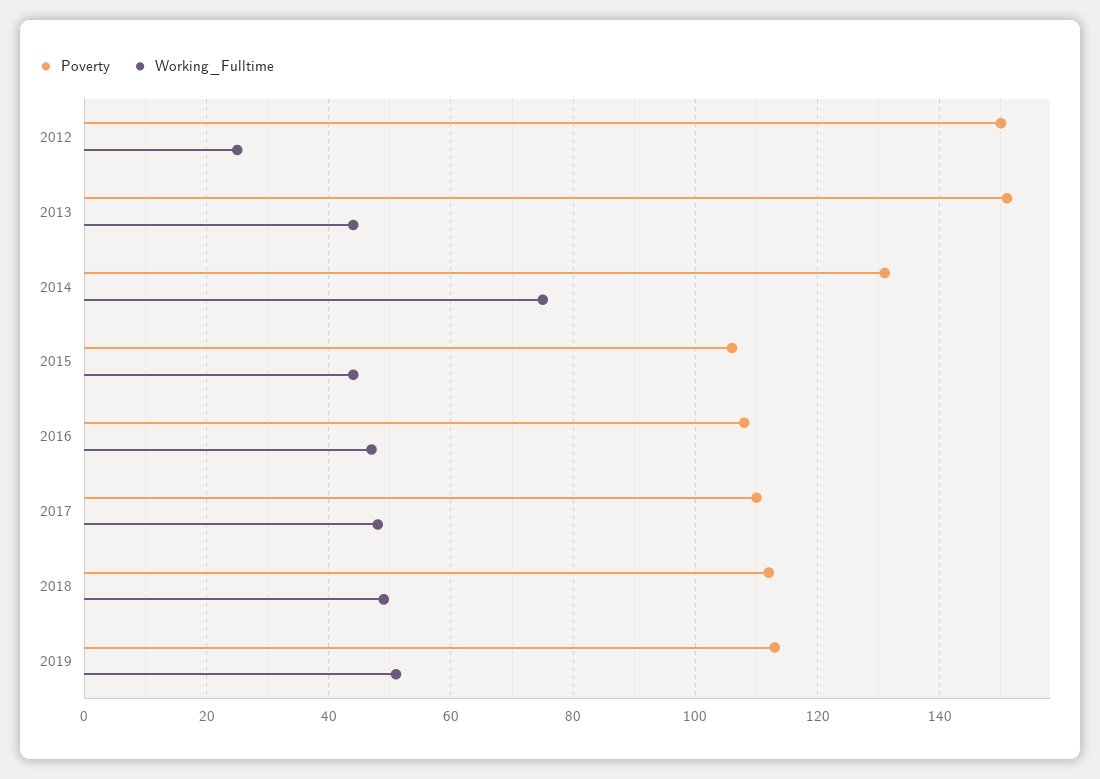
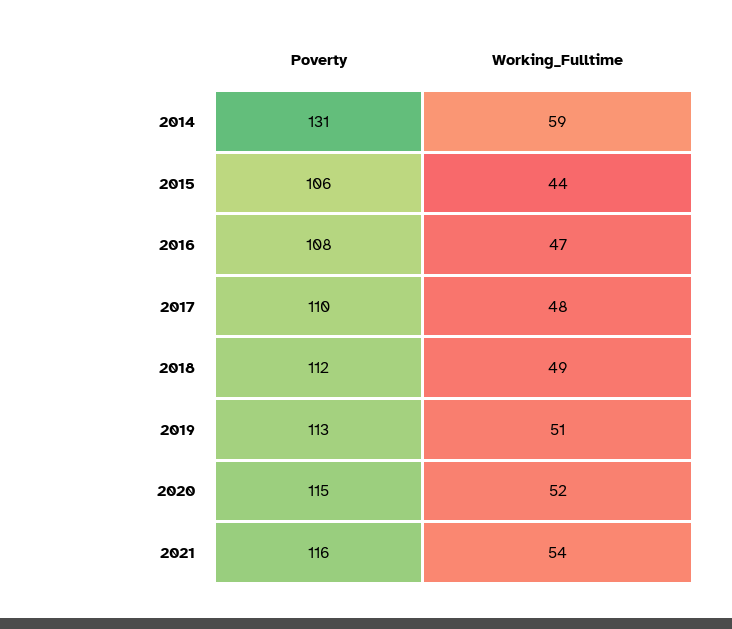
Poverty, 2012: 150 -> none
Working_Fulltime, 2012: 25 -> none
Poverty, 2013: 150 -> none
Working_Fulltime, 2013: 45 -> none
Working_Fulltime, 2014: 75 -> 59
Poverty, 2020: none -> 115
Working_Fulltime, 2020: none -> 52
Poverty, 2021: none -> 116
Working_Fulltime, 2021: none -> 54

